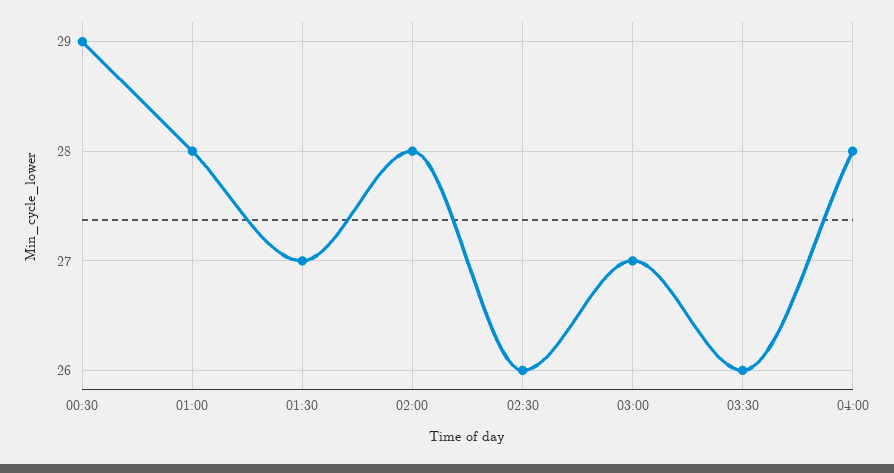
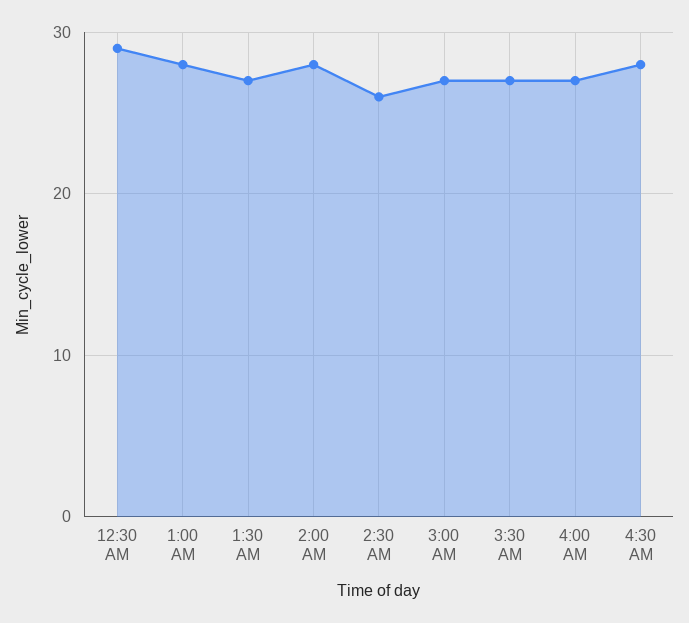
03:30: 26 -> 27
04:00: 28 -> 27
4:30 AM: none -> 28

